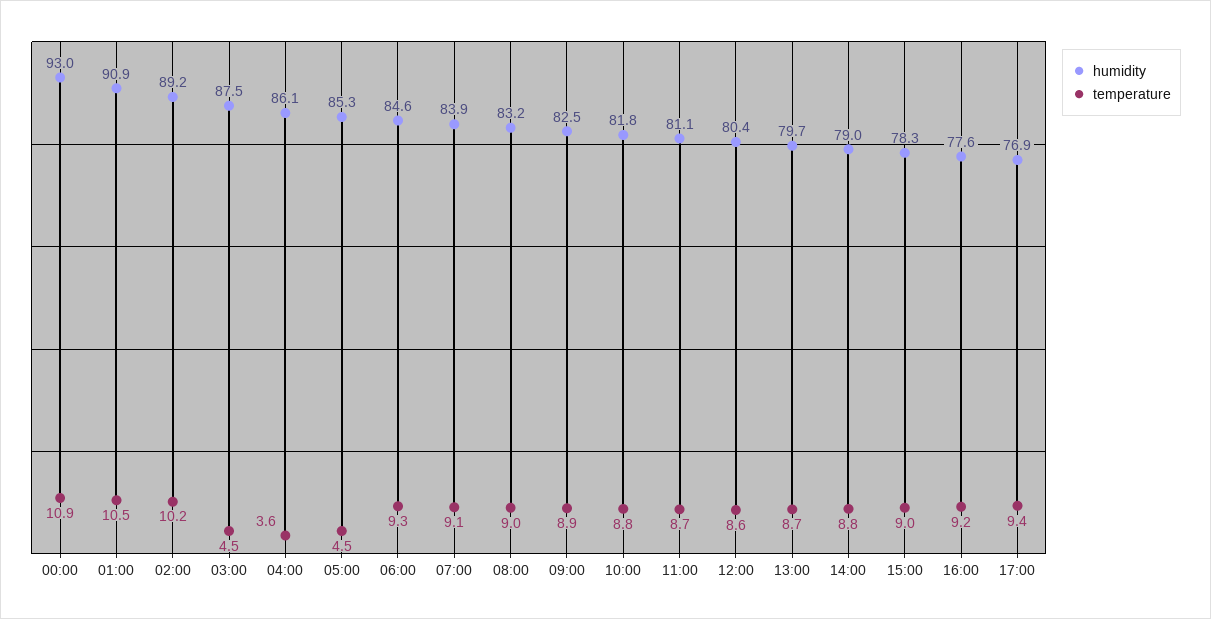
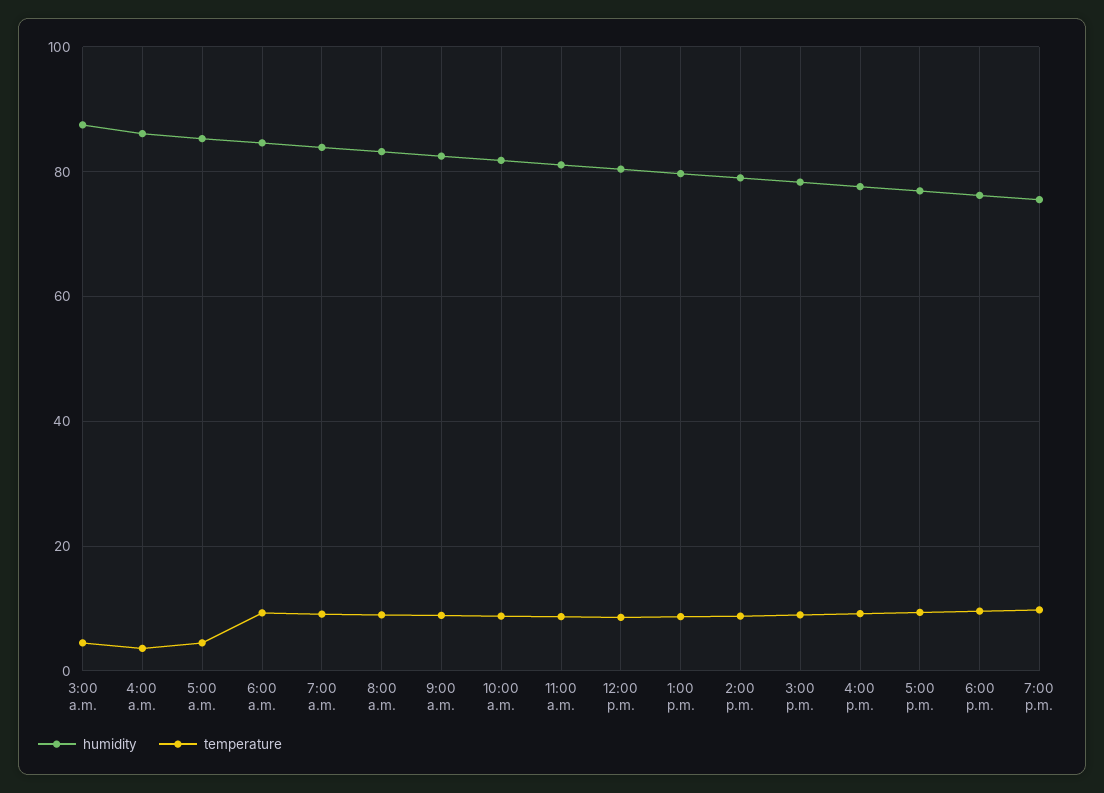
humidity, 00:00: 93 -> none
temperature, 00:00: 10.9 -> none
humidity, 01:00: 90.9 -> none
temperature, 01:00: 10.5 -> none
humidity, 02:00: 89.2 -> none
temperature, 02:00: 10.2 -> none
humidity, 6:00 p.m.: none -> 76
temperature, 6:00 p.m.: none -> 10
humidity, 7:00 p.m.: none -> 76
temperature, 7:00 p.m.: none -> 10

